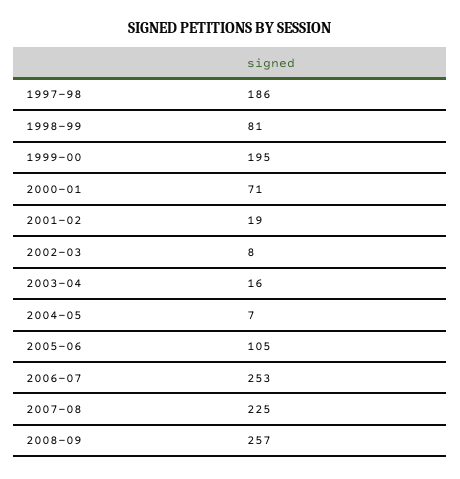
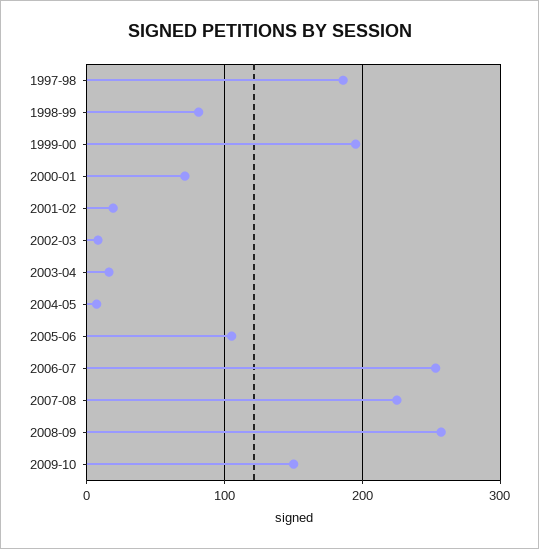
2009-10: none -> 150

